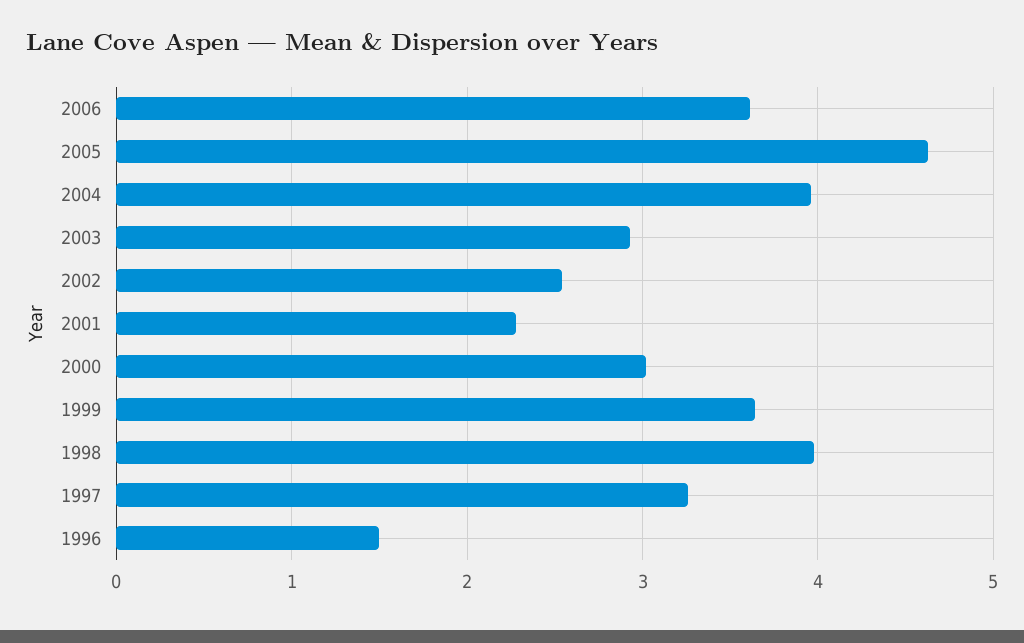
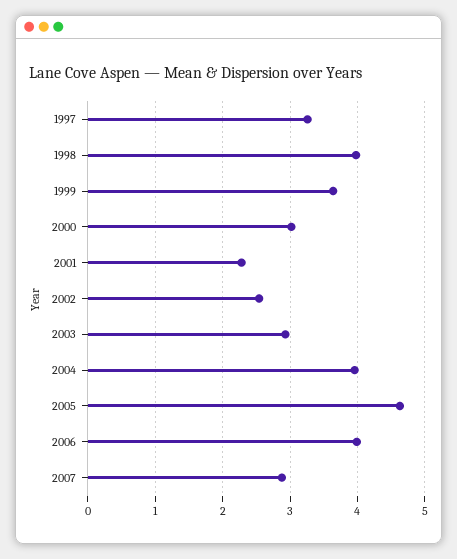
2006: 3.6 -> 4
1996: 1.5 -> none
2007: none -> 2.9

